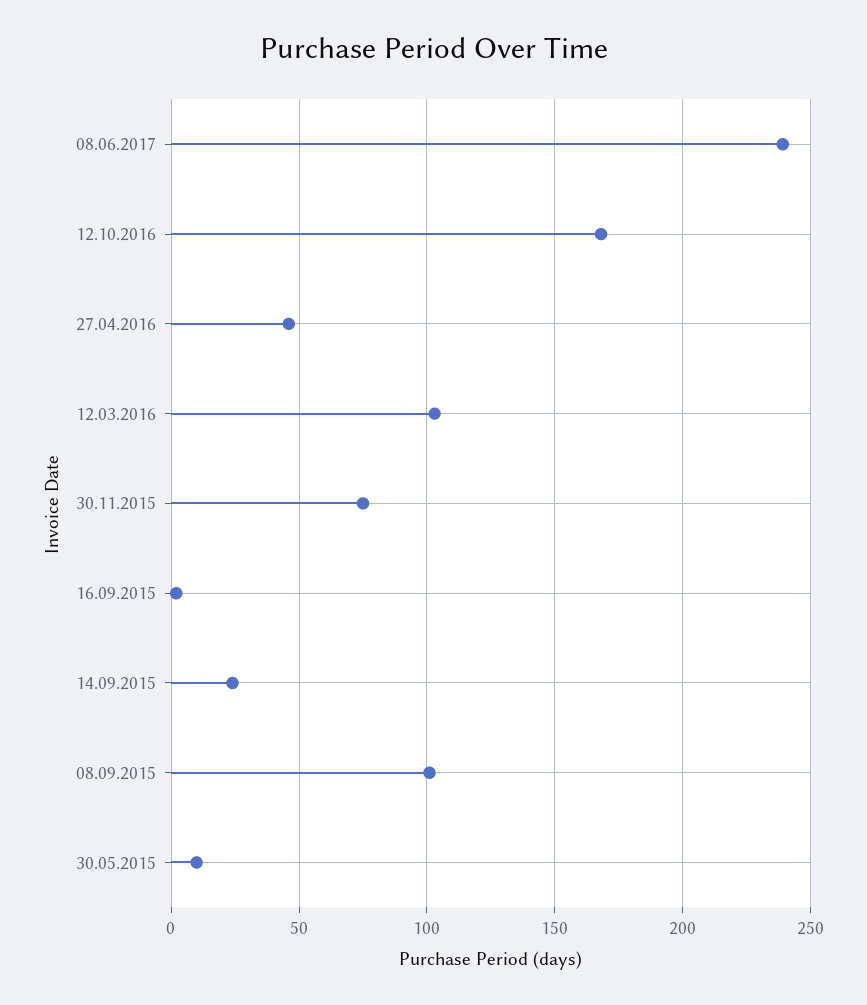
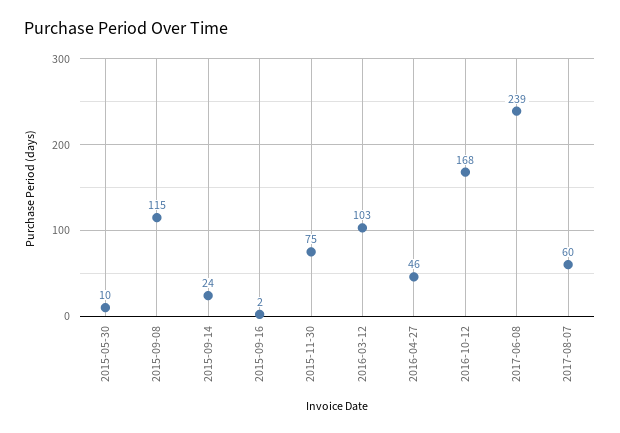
08.09.2015: 100 -> 115
2017-08-07: none -> 60

